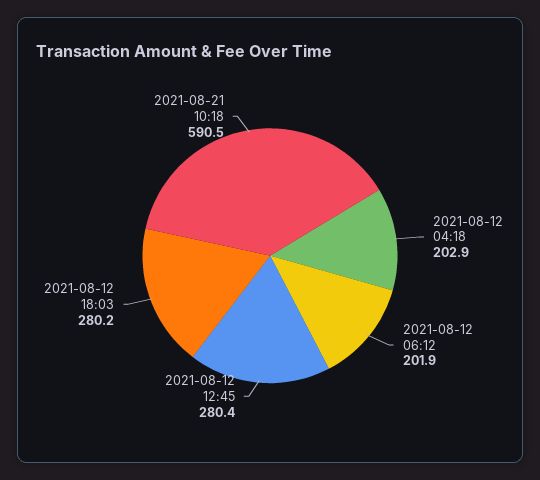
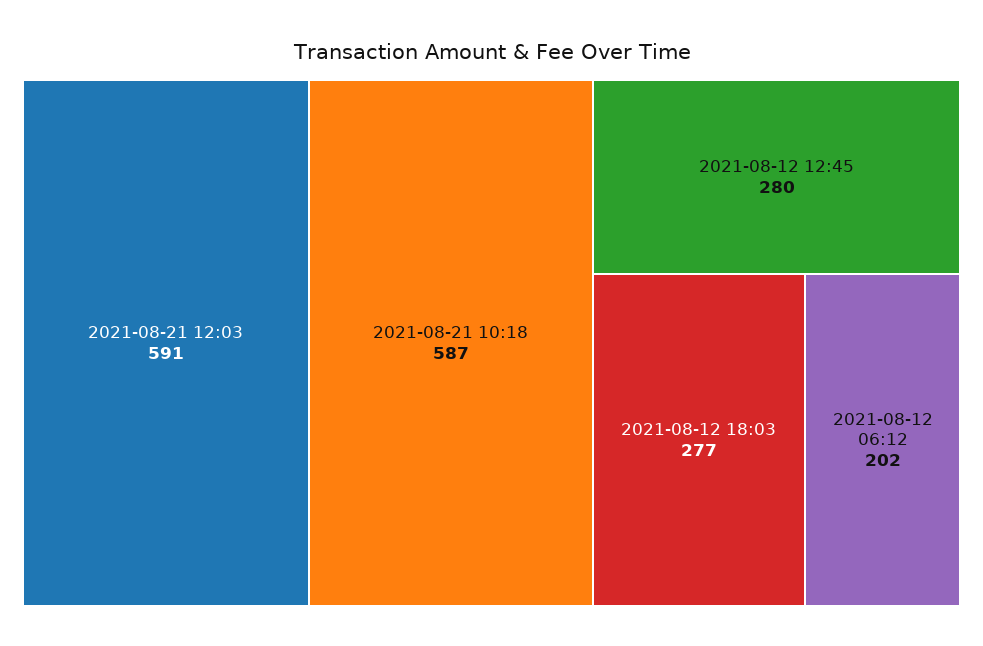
2021-08-12 04:18: 202.9 -> none
2021-08-12 18:03: 280.2 -> 277
2021-08-21 10:18: 590.5 -> 587
2021-08-21 12:03: none -> 591

